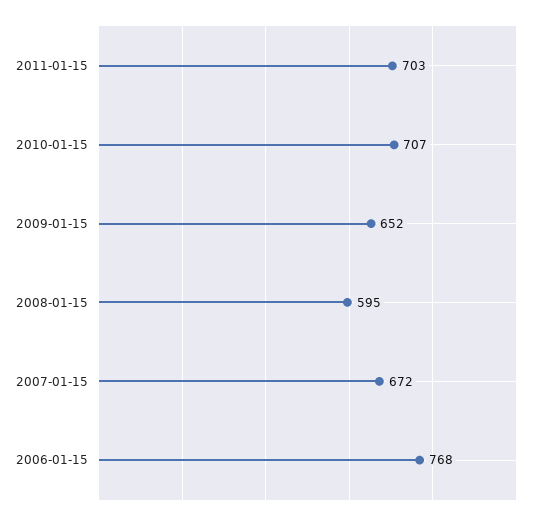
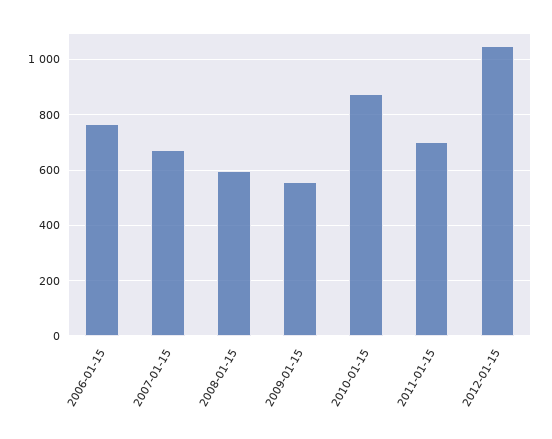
2010-01-15: 707 -> 875
2009-01-15: 652 -> 550
2012-01-15: none -> 1050

